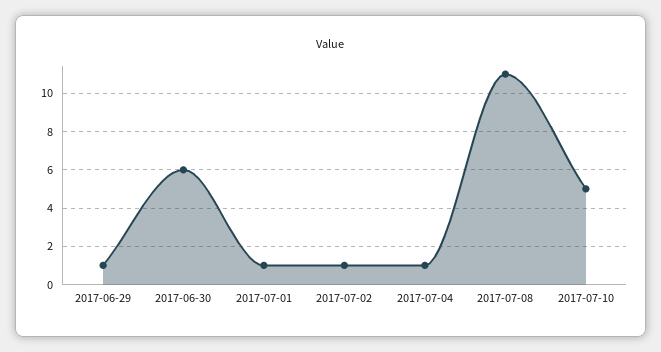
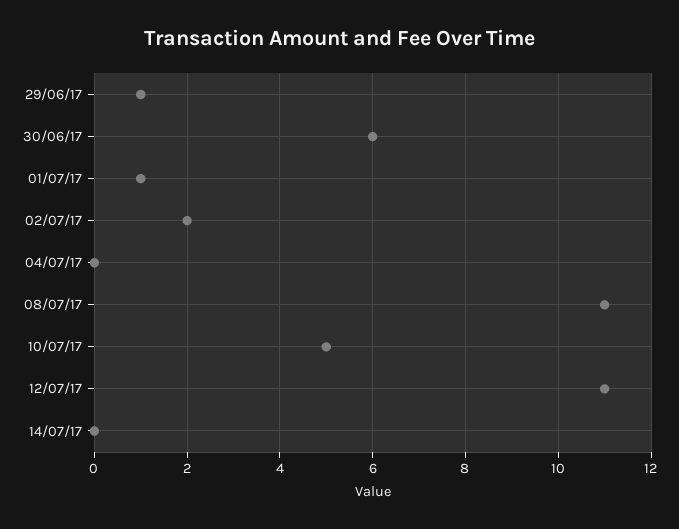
2017-07-02: 1 -> 2
2017-07-04: 1 -> 0
12/07/17: none -> 11
14/07/17: none -> 0

